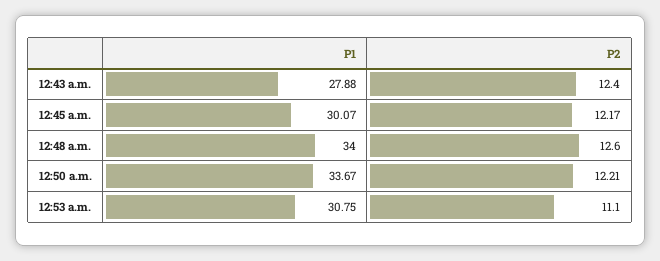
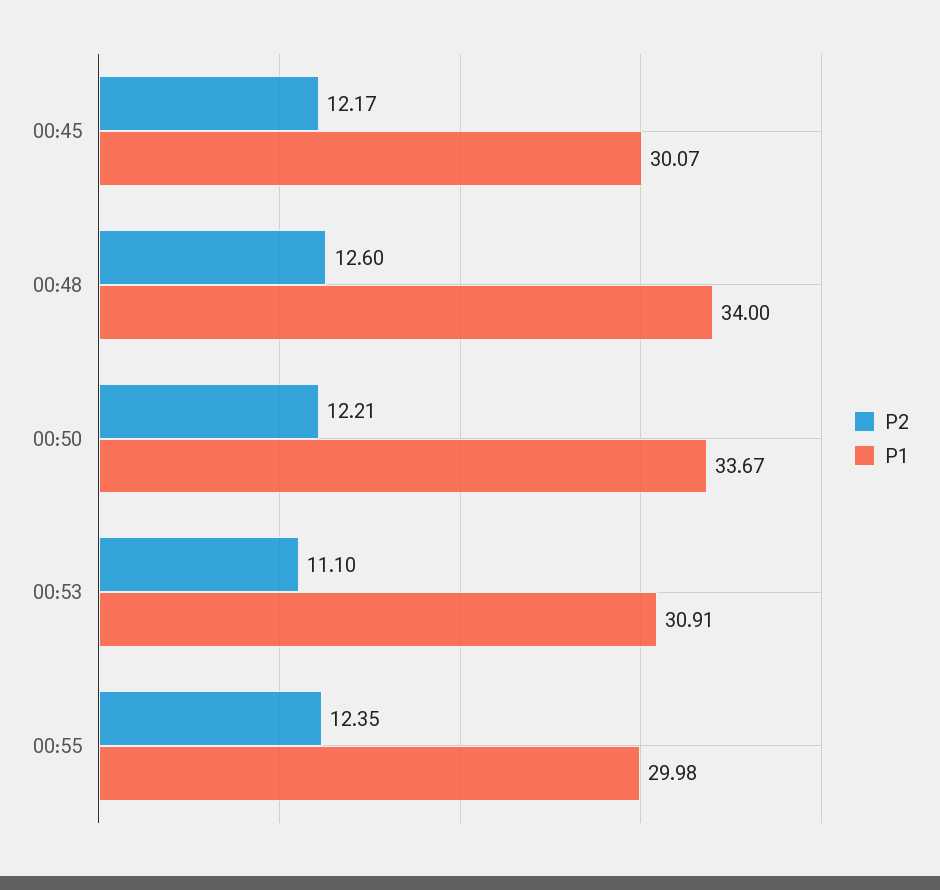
P1, 12:43 a.m.: 27.88 -> none
P2, 12:43 a.m.: 12.4 -> none
P1, 12:53 a.m.: 30.75 -> 30.91
P2, 00:55: none -> 12.35
P1, 00:55: none -> 29.98

